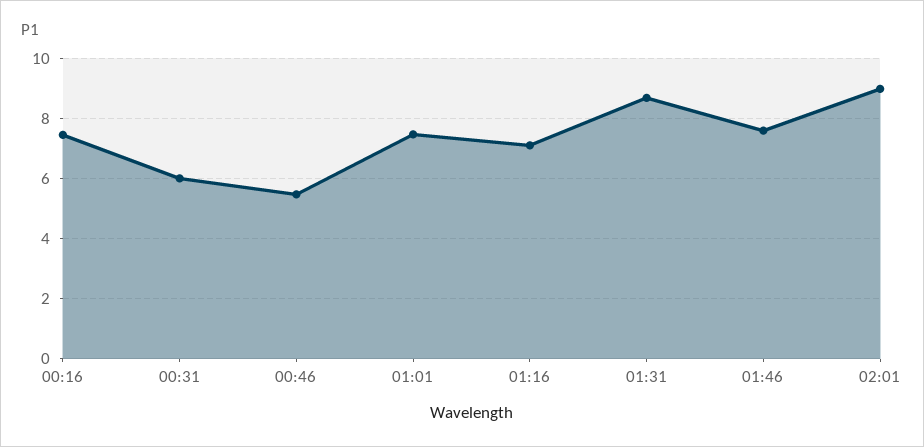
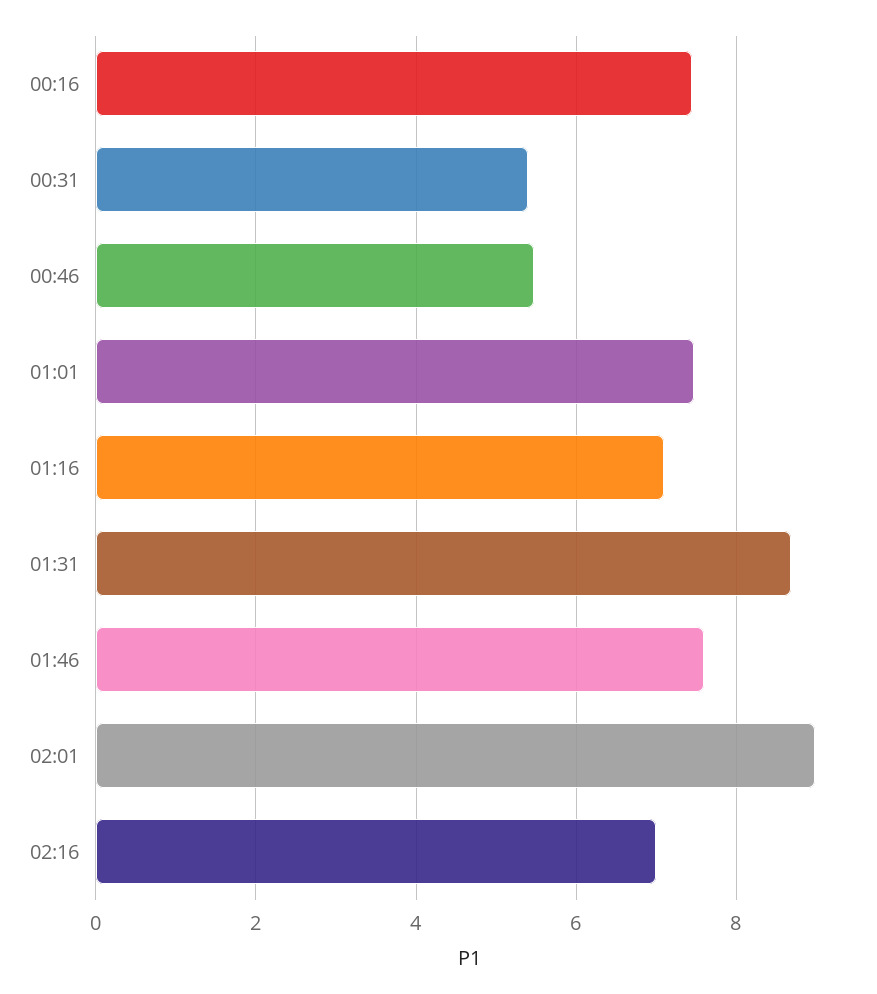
00:31: 6 -> 5.4
02:16: none -> 7

